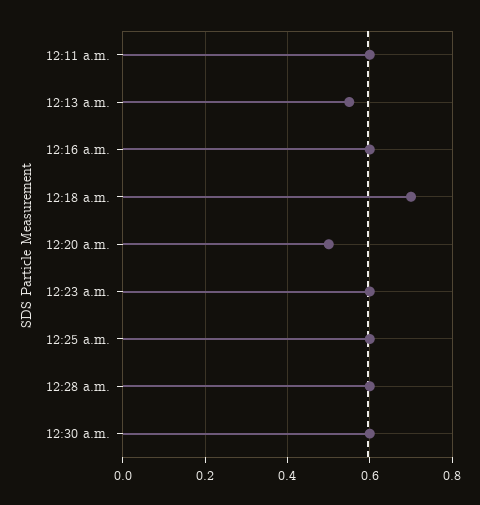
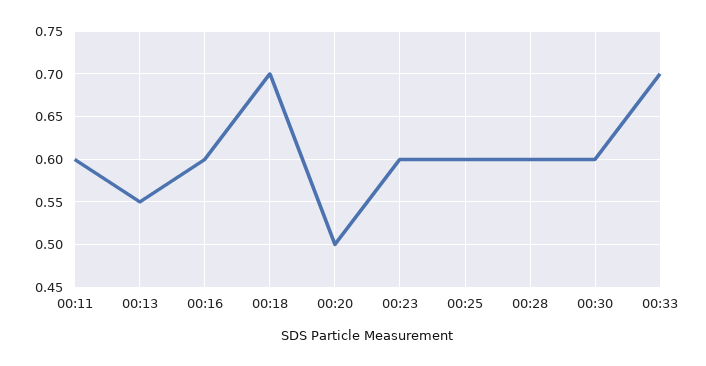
00:33: none -> 0.7

